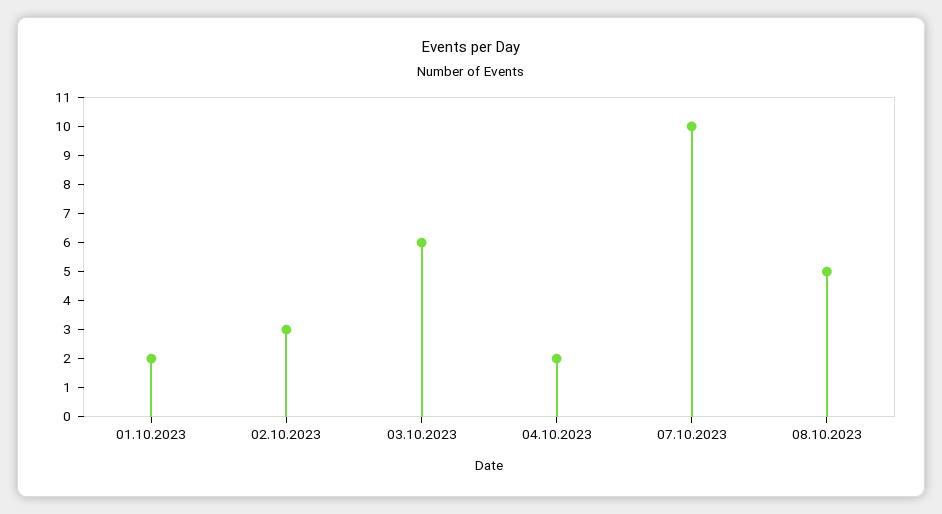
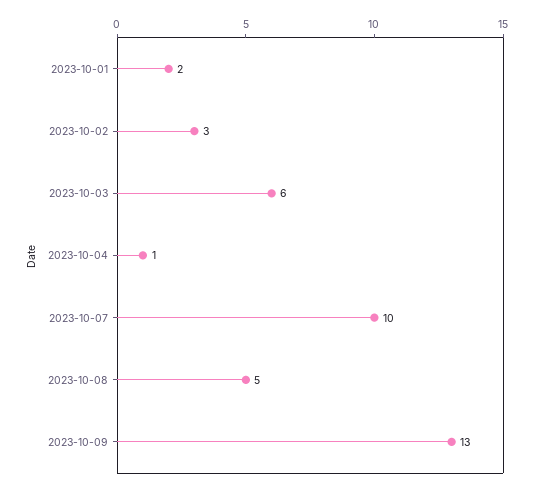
04.10.2023: 2 -> 1
2023-10-09: none -> 13

